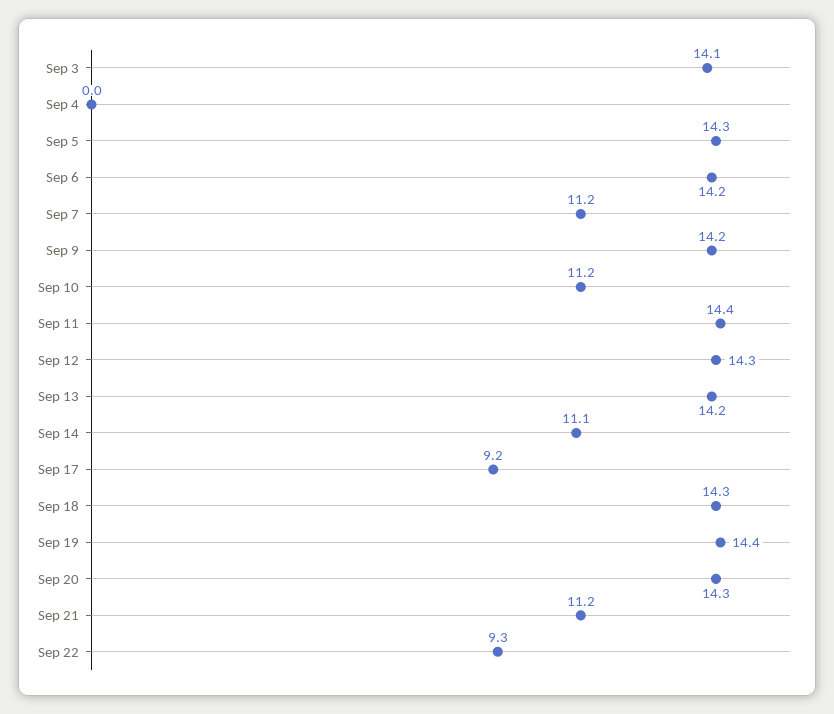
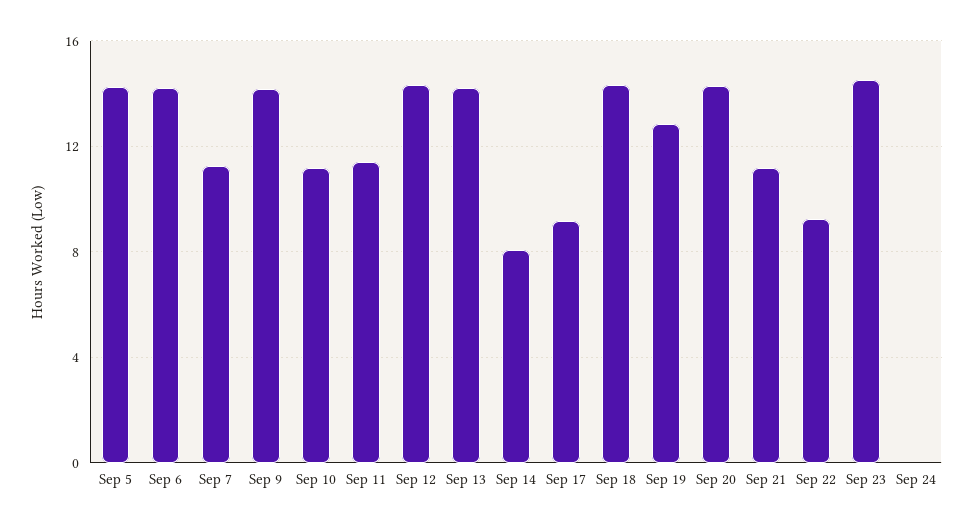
Sep 3: 14.1 -> none
Sep 4: 0 -> none
Sep 11: 14.4 -> 11.5
Sep 14: 11.1 -> 8
Sep 19: 14.4 -> 13
Sep 23: none -> 14.5
Sep 24: none -> 0

